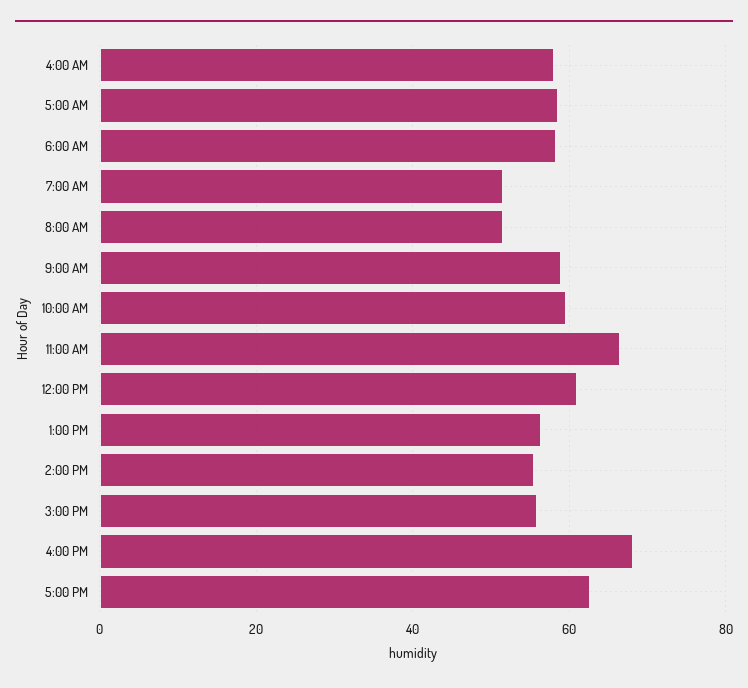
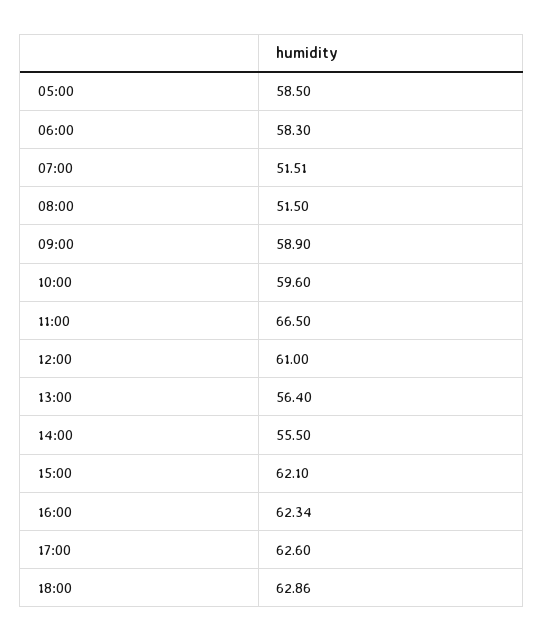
4:00 AM: 58 -> none
3:00 PM: 56 -> 62.1
4:00 PM: 68 -> 62.34
18:00: none -> 62.86

